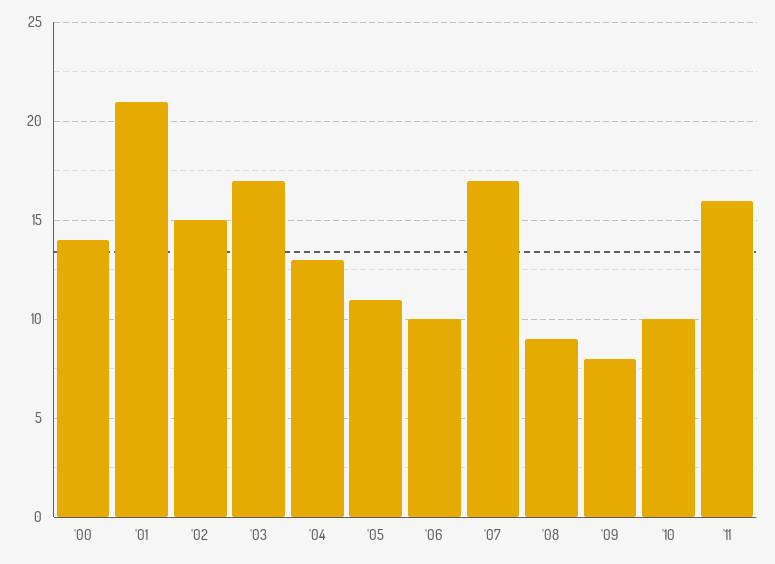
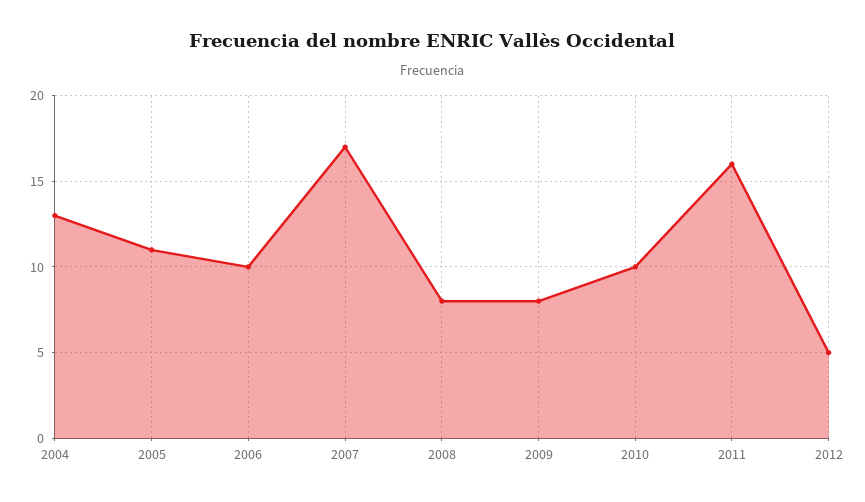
'00: 14 -> none
'01: 21 -> none
'02: 15 -> none
'03: 17 -> none
'08: 9 -> 8
2012: none -> 5

